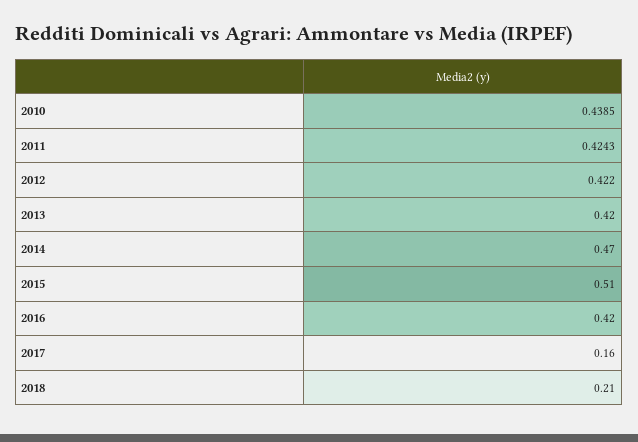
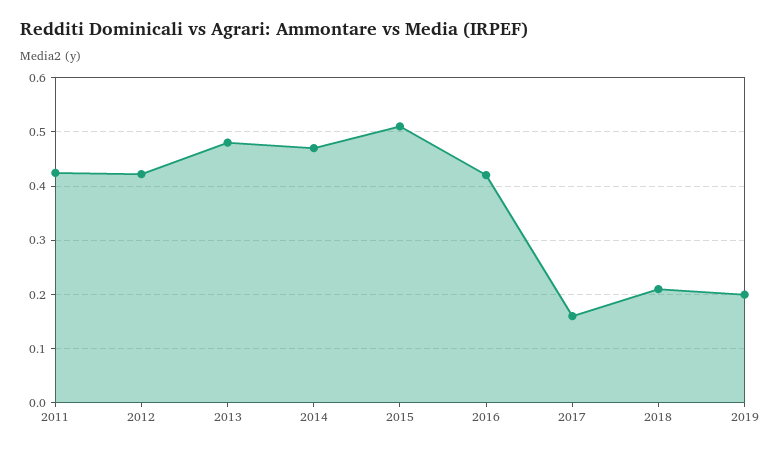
2010: 0.4385 -> none
2013: 0.42 -> 0.48
2019: none -> 0.2

